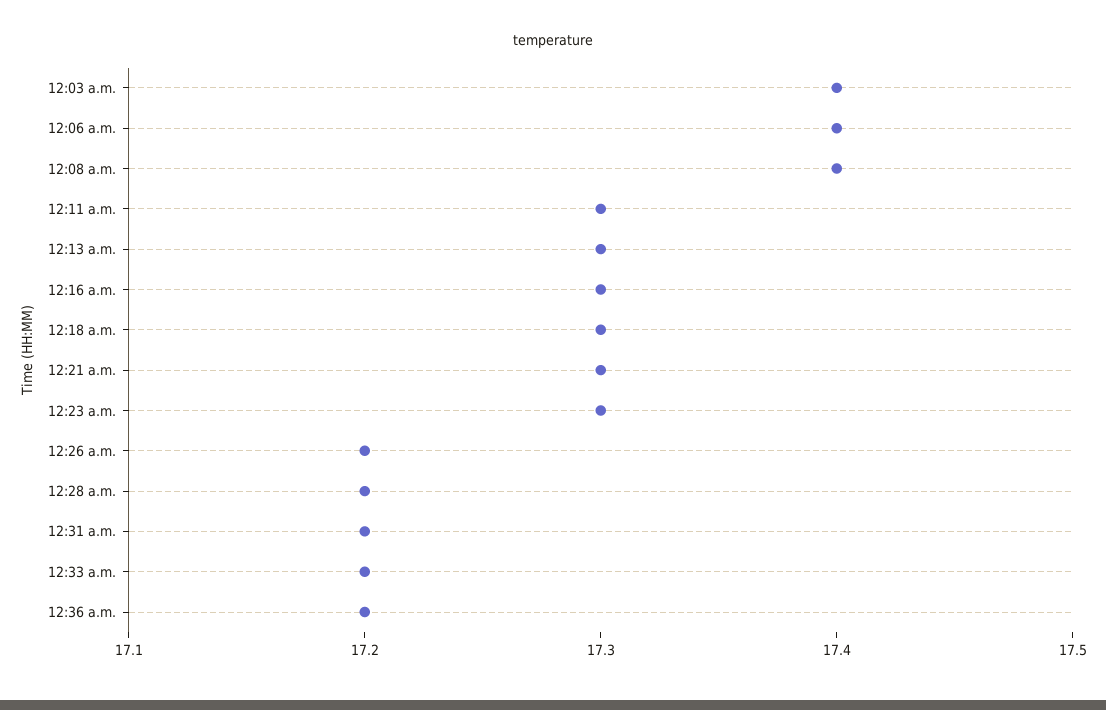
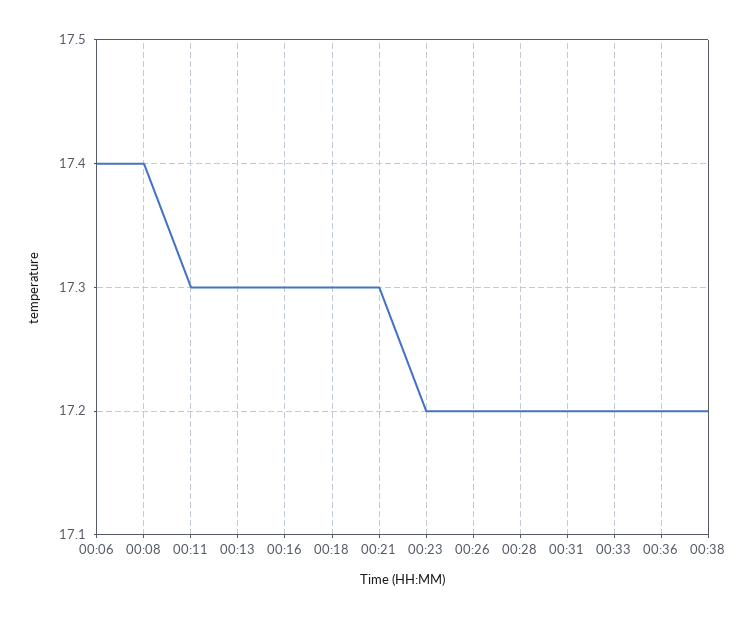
12:03 a.m.: 17.4 -> none
12:23 a.m.: 17.3 -> 17.2
00:38: none -> 17.2

